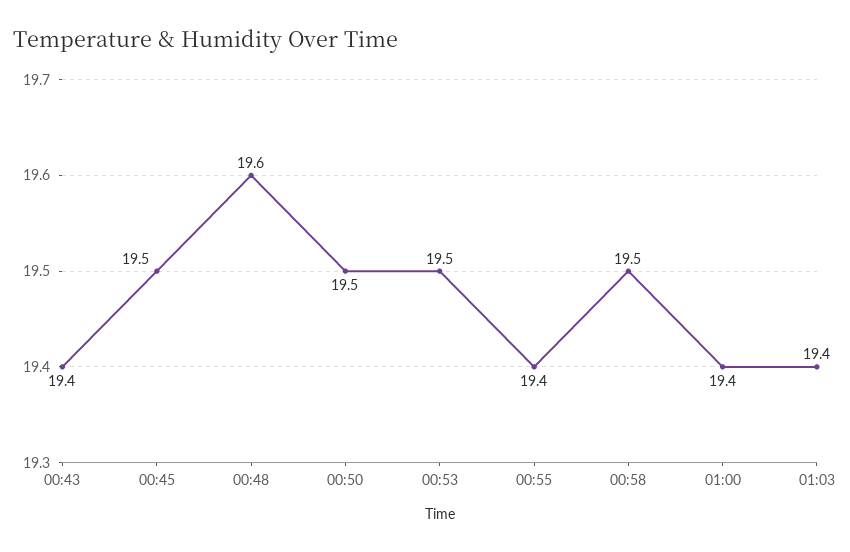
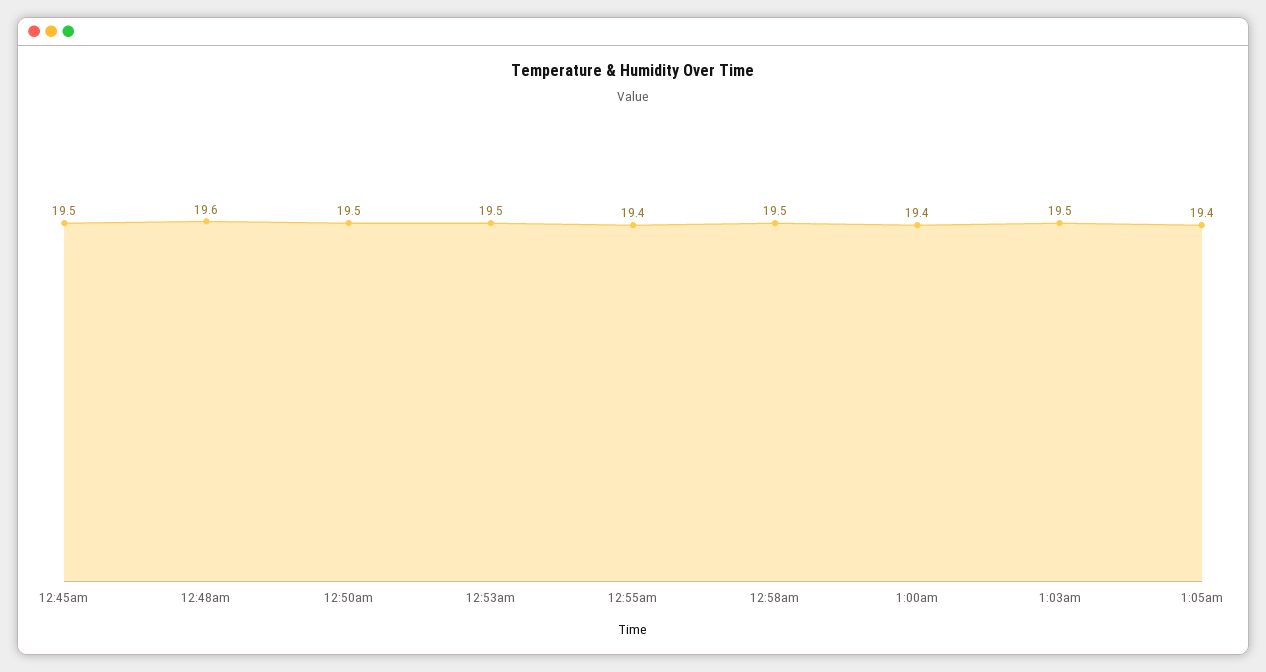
00:43: 19.4 -> none
01:03: 19.4 -> 19.5
1:05am: none -> 19.4

